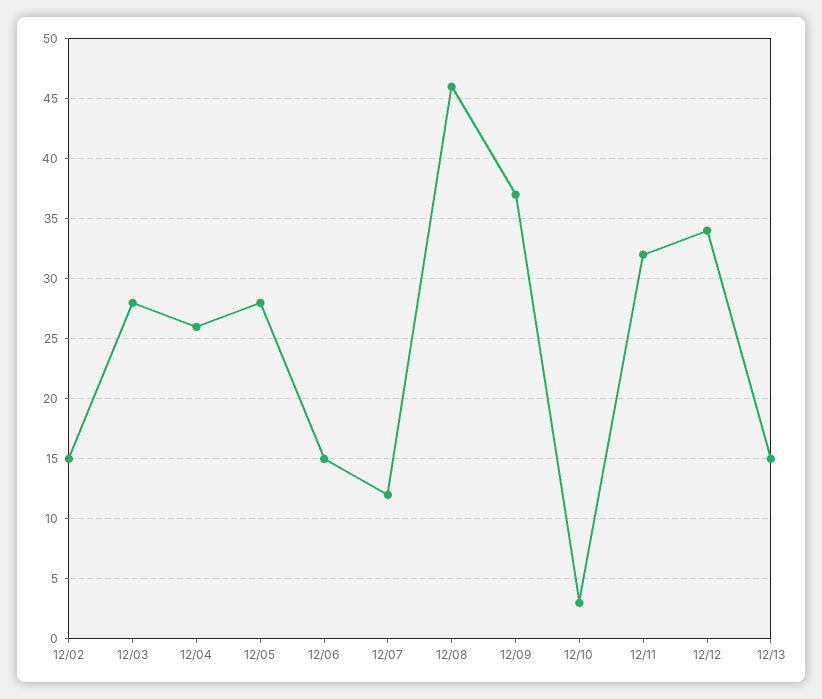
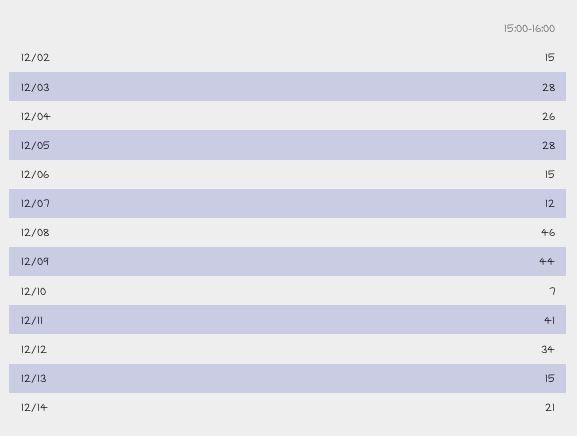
12/09: 37 -> 44
12/10: 3 -> 7
12/11: 32 -> 41
12/14: none -> 21

